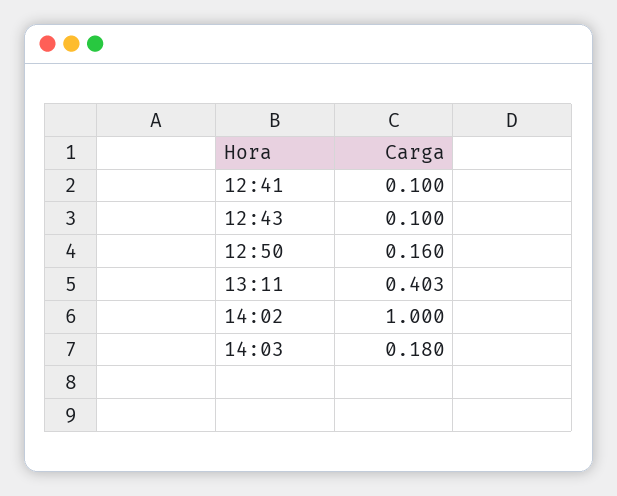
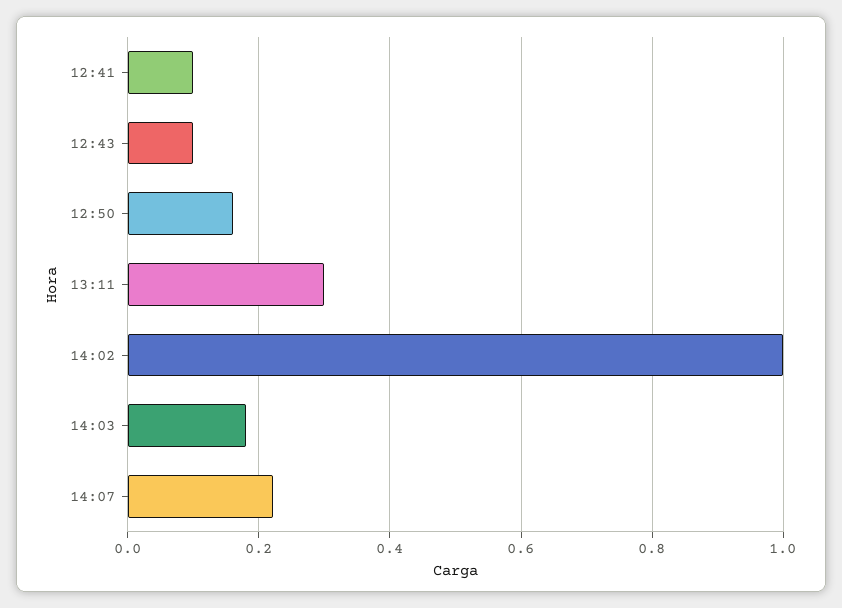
13:11: 0.403 -> 0.3
14:07: none -> 0.22

